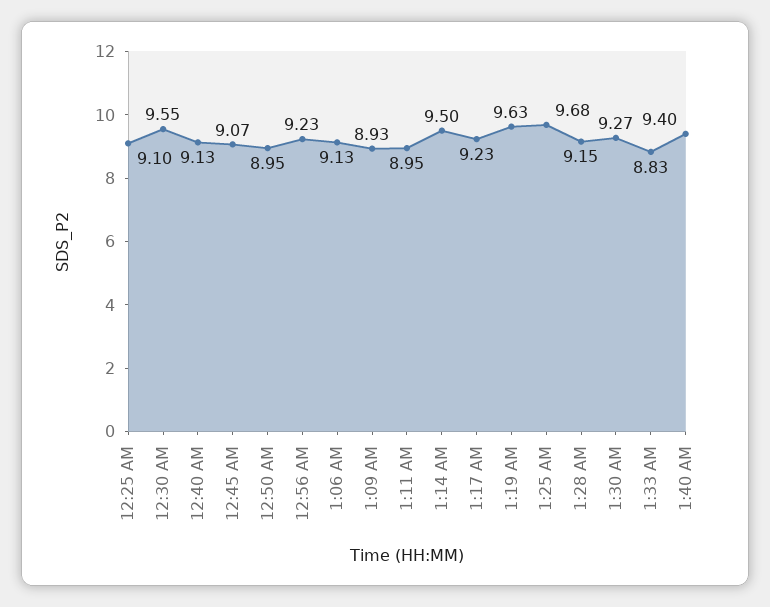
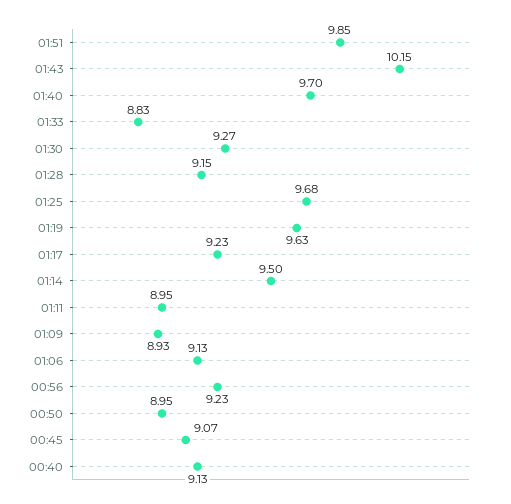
12:25 AM: 9.1 -> none
12:30 AM: 9.55 -> none
1:40 AM: 9.4 -> 9.7
01:51: none -> 9.85
01:43: none -> 10.15

